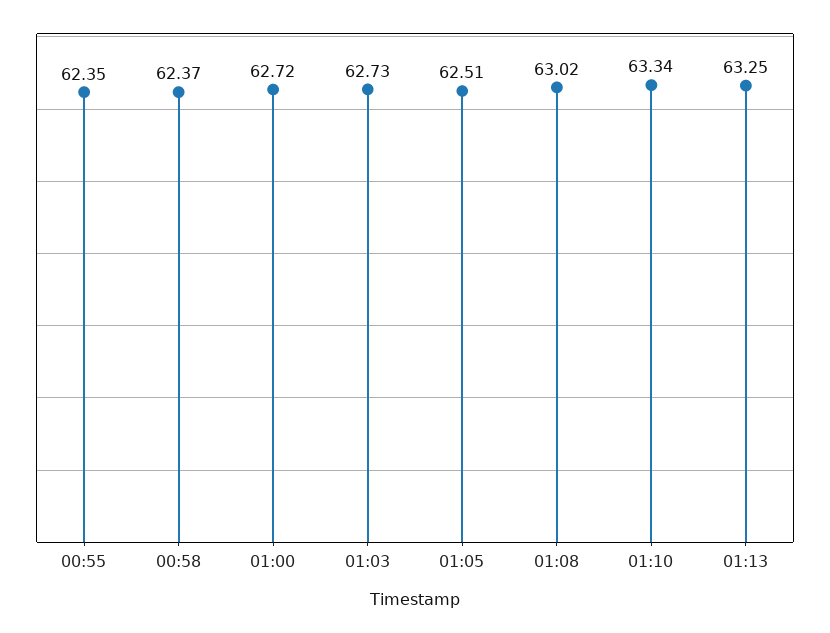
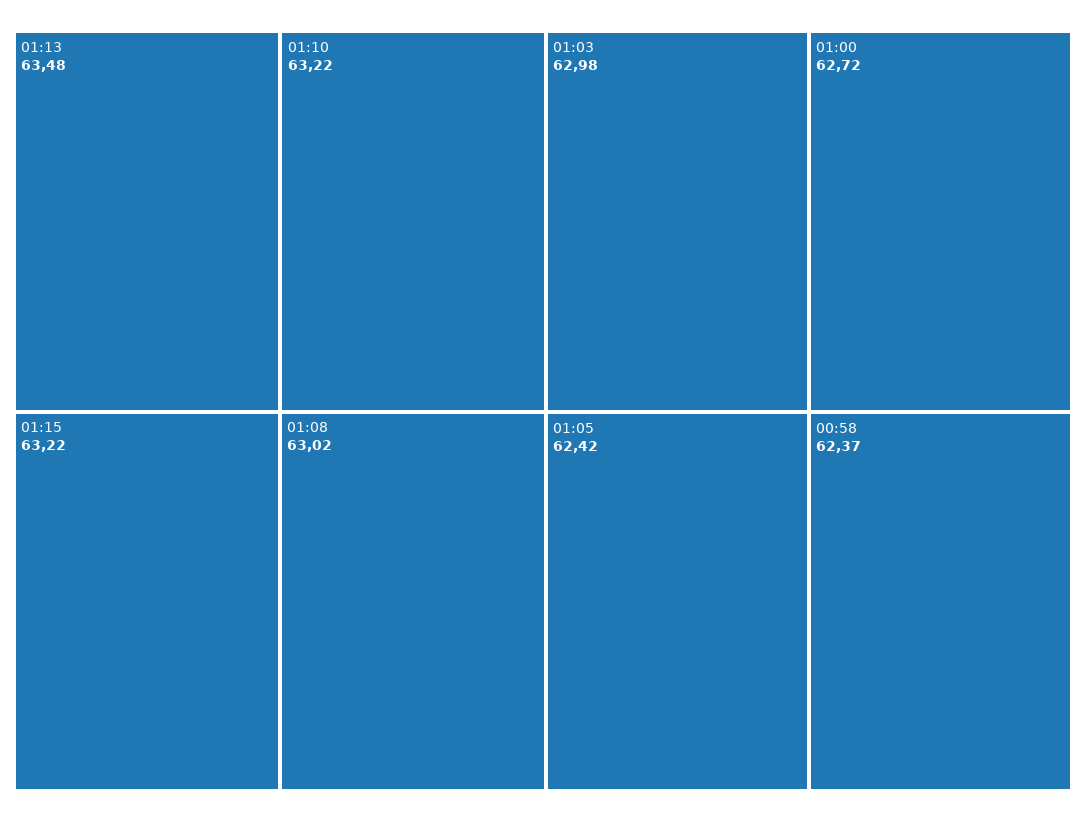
00:55: 62.35 -> none
01:03: 62.73 -> 62.98
01:05: 62.51 -> 62.42
01:10: 63.34 -> 63.22
01:13: 63.25 -> 63.48
01:15: none -> 63.22

